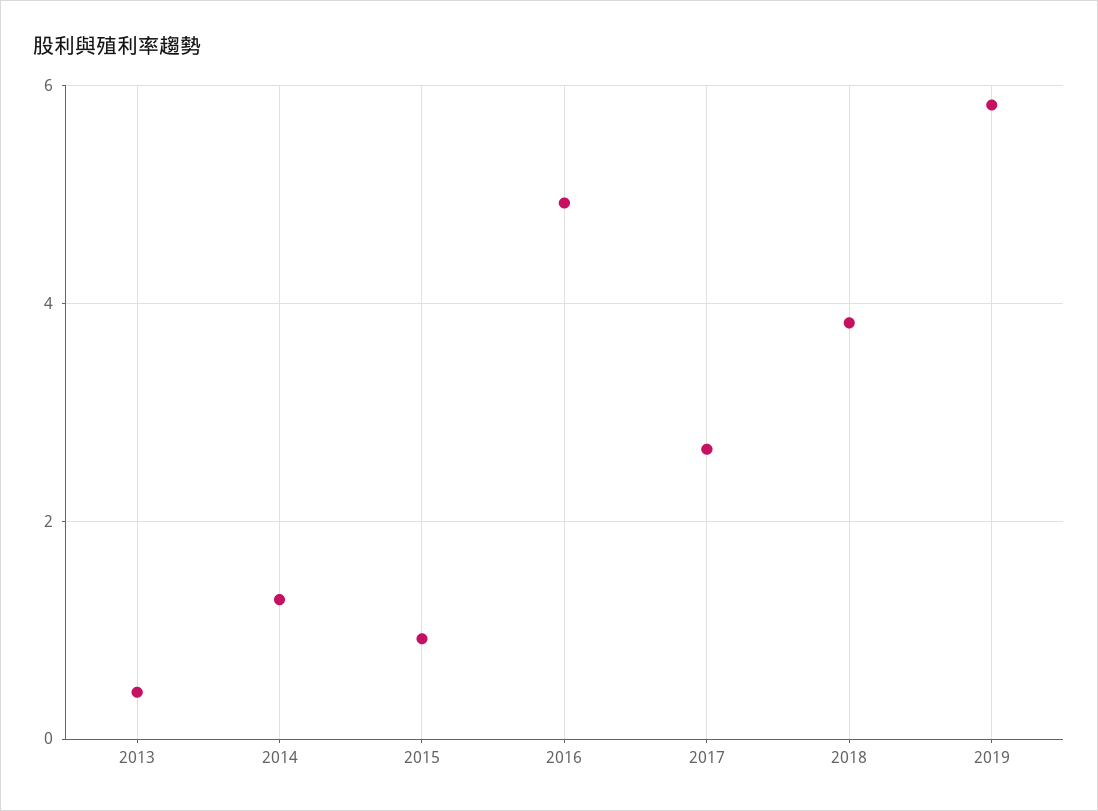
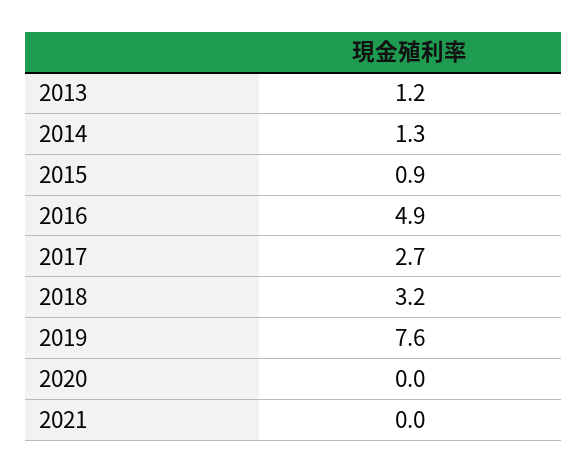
2013: 0.4 -> 1.2
2018: 3.8 -> 3.2
2019: 5.8 -> 7.6
2020: none -> 0
2021: none -> 0

